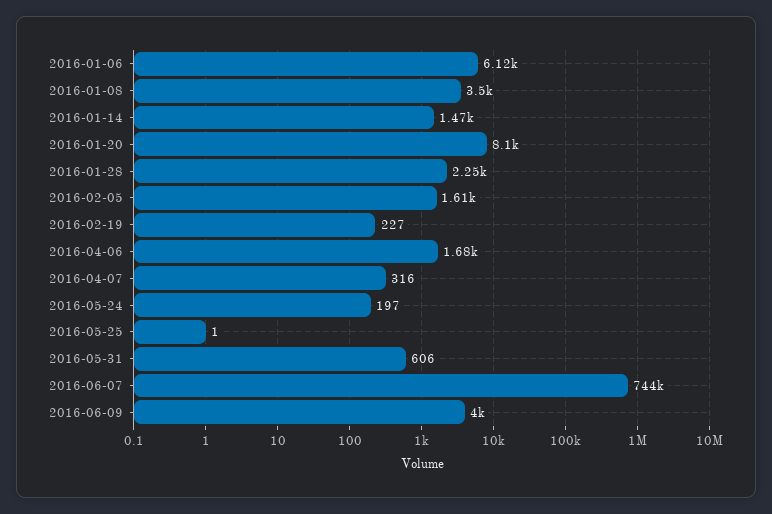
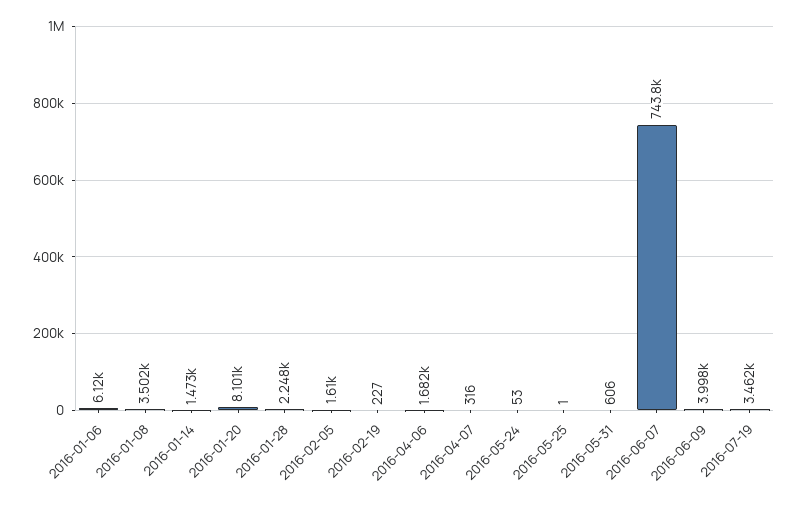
2016-05-24: 197 -> 53
2016-07-19: none -> 3462

